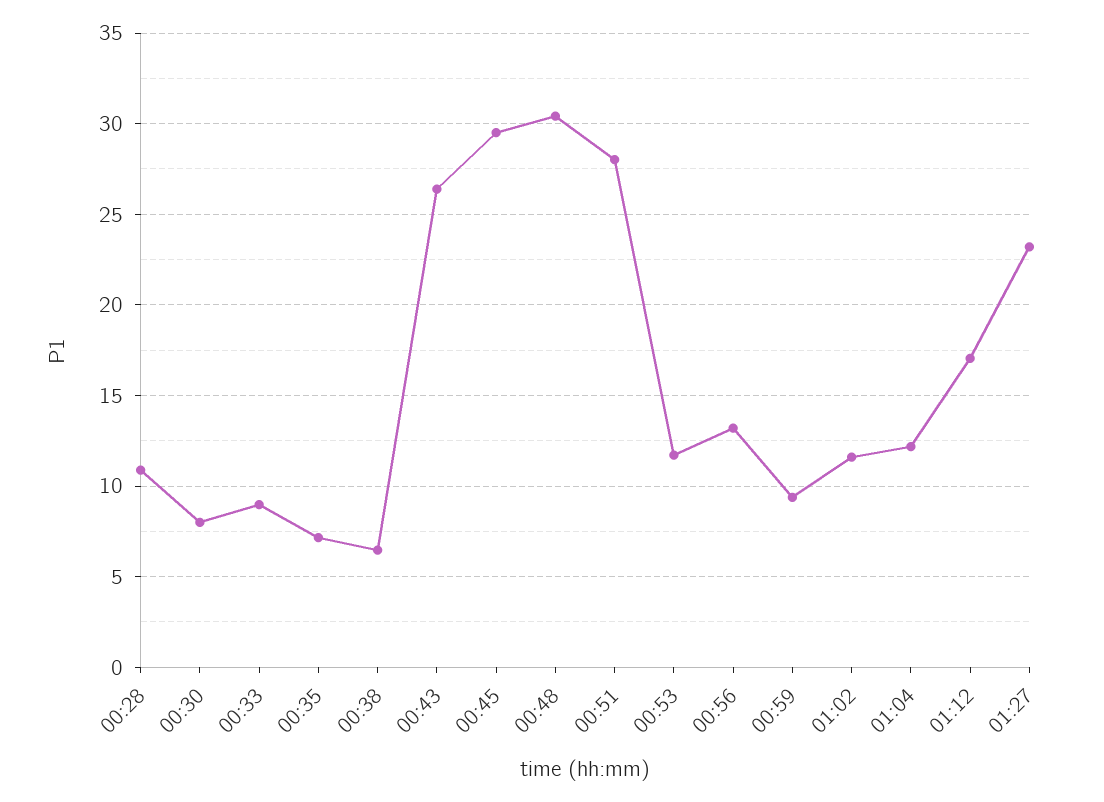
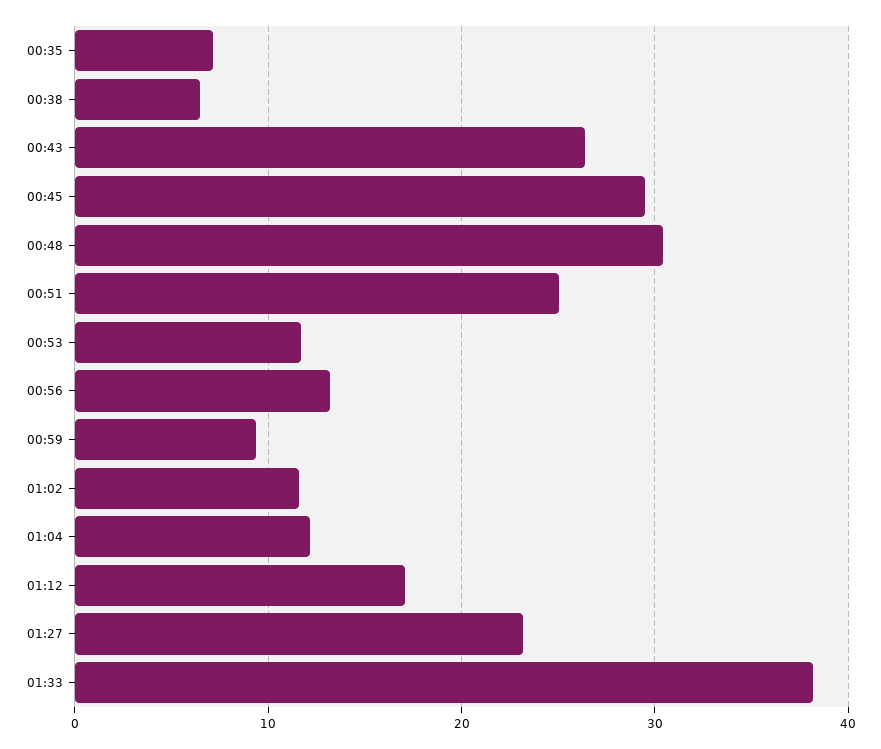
00:28: 11 -> none
00:30: 8 -> none
00:33: 9 -> none
00:51: 28 -> 25
01:33: none -> 38

